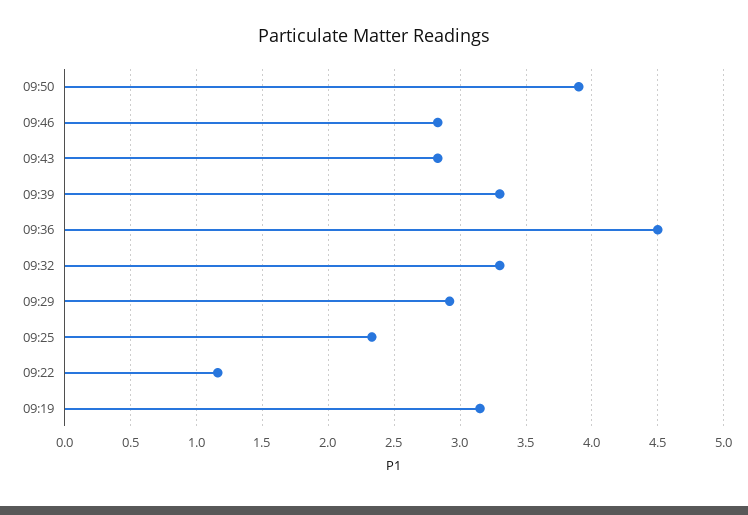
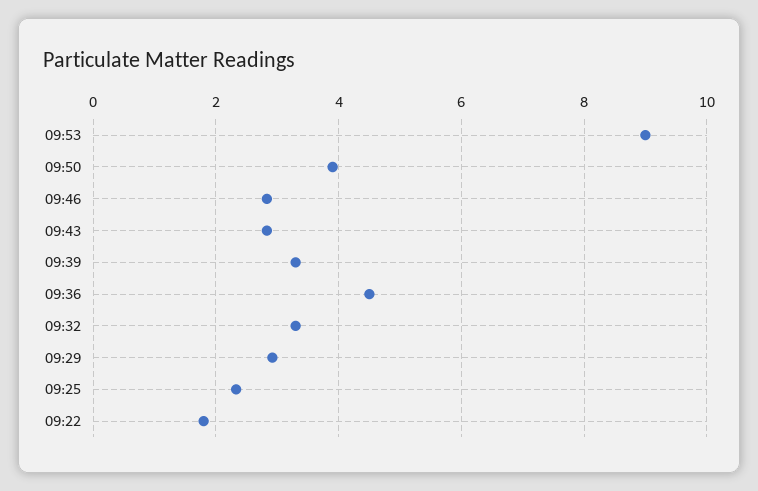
09:22: 1.15 -> 1.8
09:19: 3.15 -> none
09:53: none -> 9

